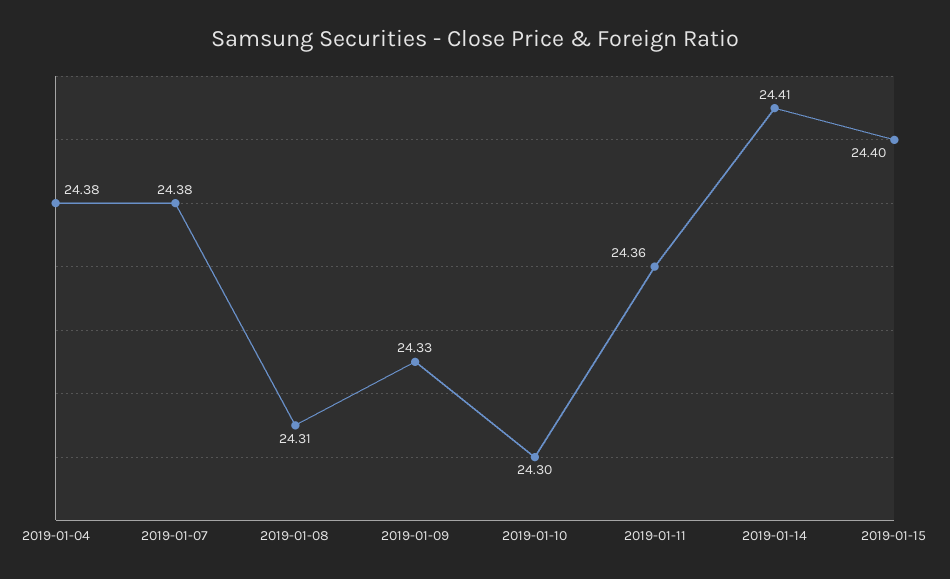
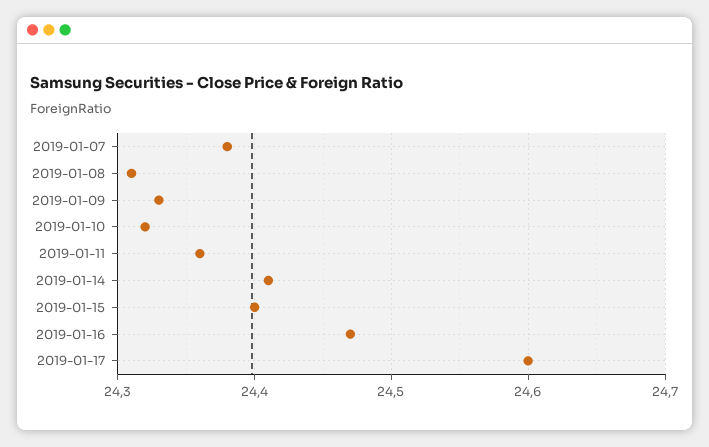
2019-01-04: 24.38 -> none
2019-01-10: 24.3 -> 24.32
2019-01-16: none -> 24.47
2019-01-17: none -> 24.6

